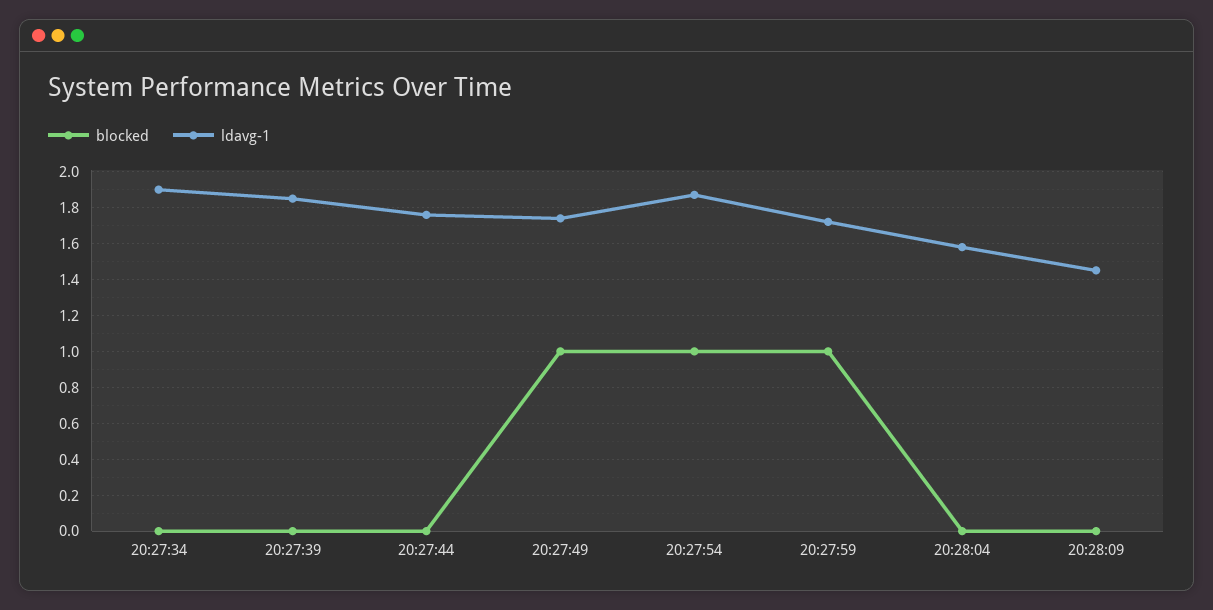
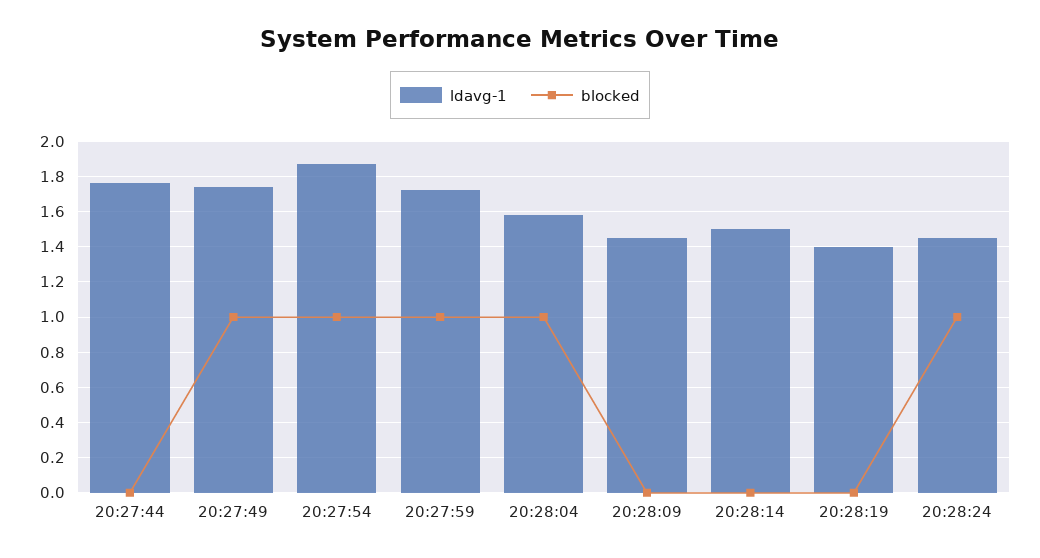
blocked, 20:27:34: 0 -> none
ldavg-1, 20:27:34: 1.9 -> none
blocked, 20:27:39: 0 -> none
ldavg-1, 20:27:39: 1.85 -> none
blocked, 20:28:04: 0 -> 1
ldavg-1, 20:28:14: none -> 1.5
blocked, 20:28:14: none -> 0
ldavg-1, 20:28:19: none -> 1.4
blocked, 20:28:19: none -> 0
ldavg-1, 20:28:24: none -> 1.45
blocked, 20:28:24: none -> 1

